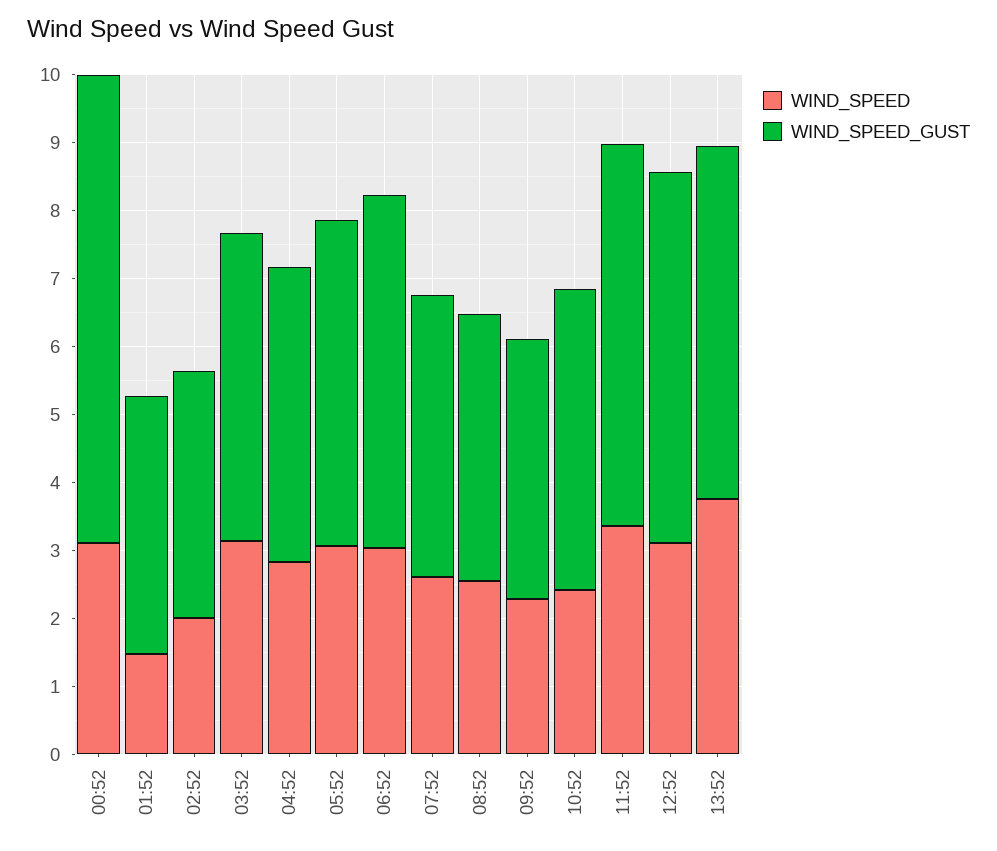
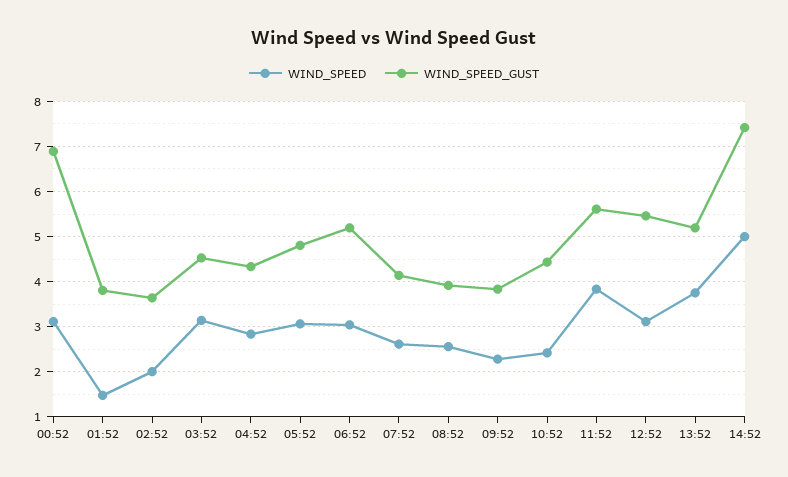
WIND_SPEED, 11:52: 3.4 -> 3.8
WIND_SPEED, 14:52: none -> 5
WIND_SPEED_GUST, 14:52: none -> 7.4

